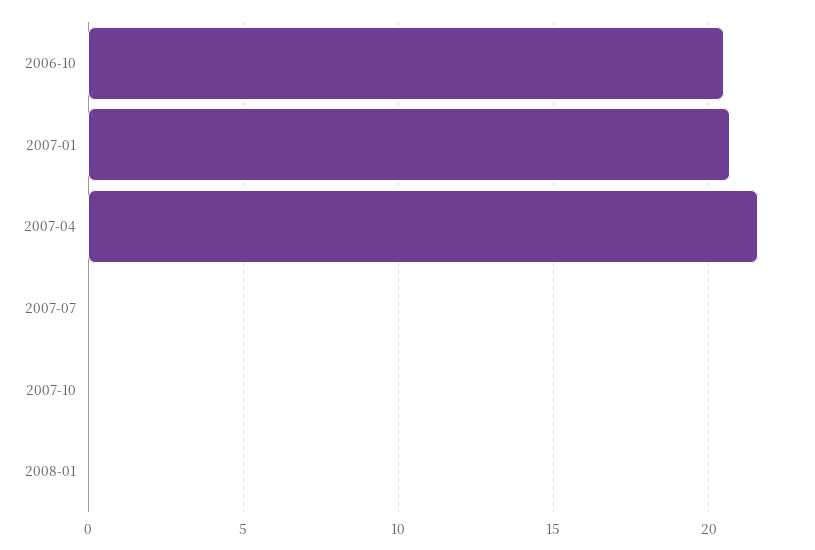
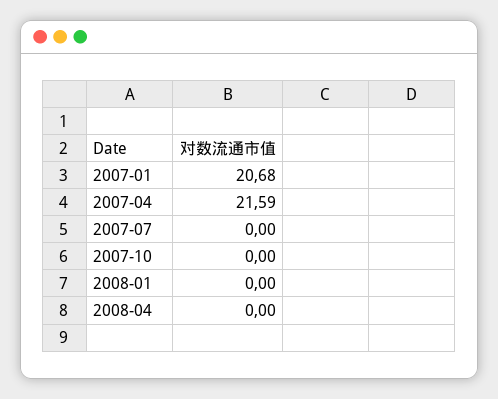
2006-10: 20.5 -> none
2008-04: none -> 0

